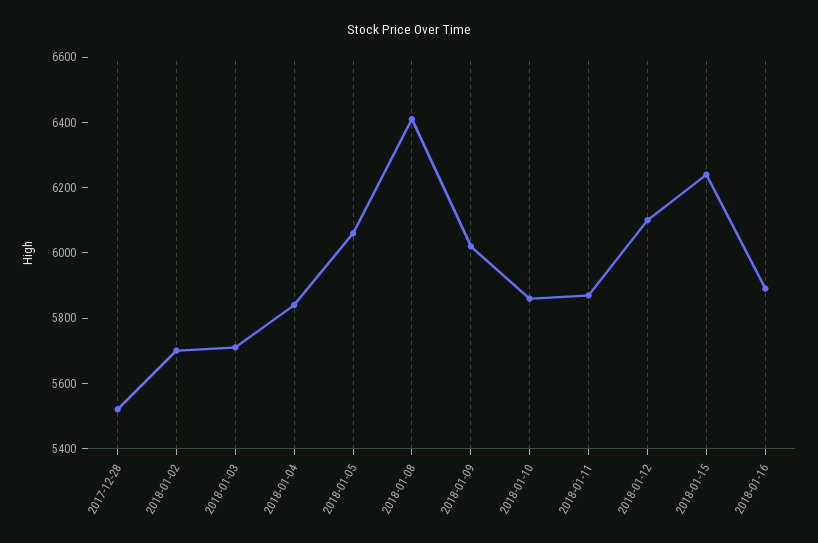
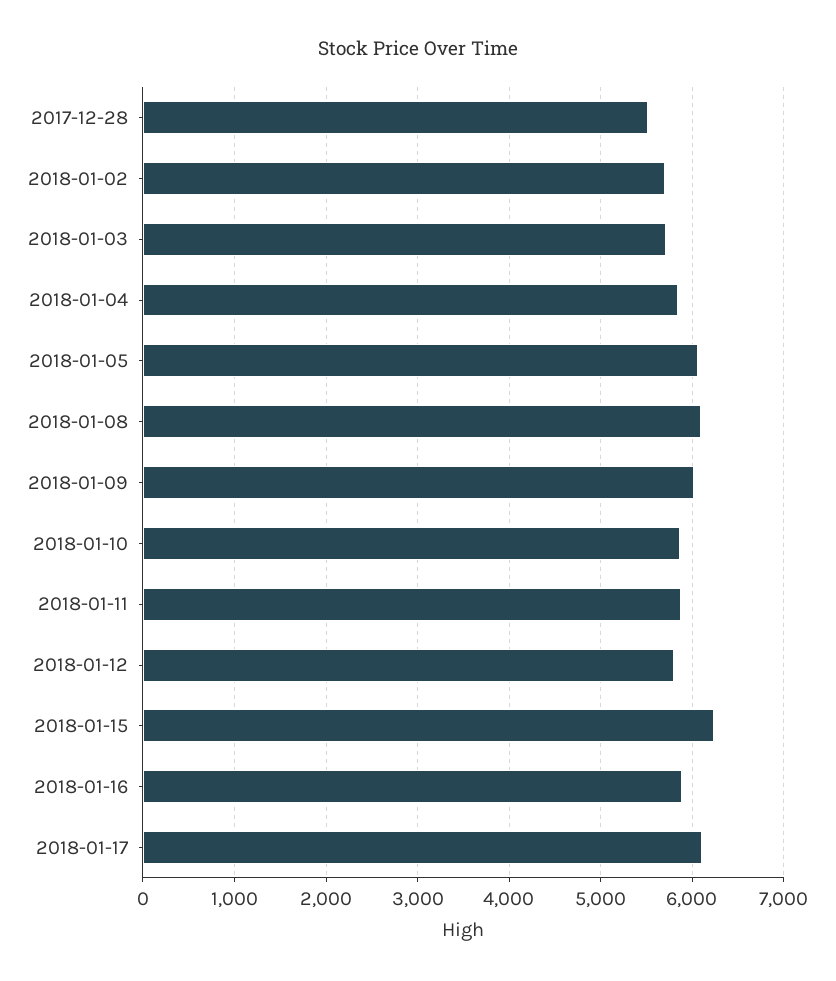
2018-01-08: 6400 -> 6100
2018-01-12: 6100 -> 5800
2018-01-17: none -> 6100

